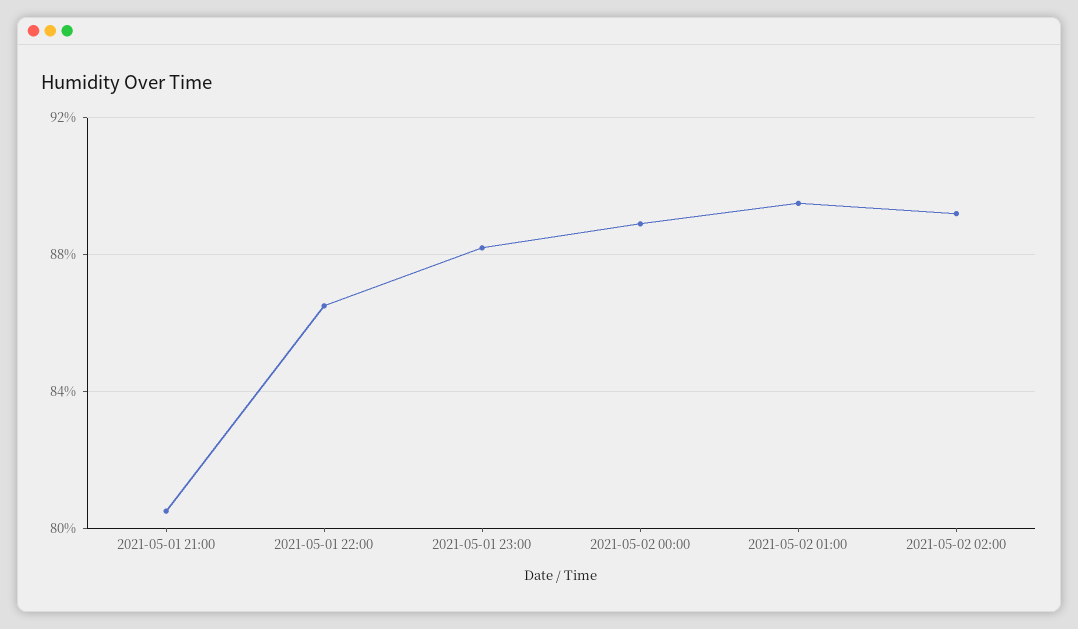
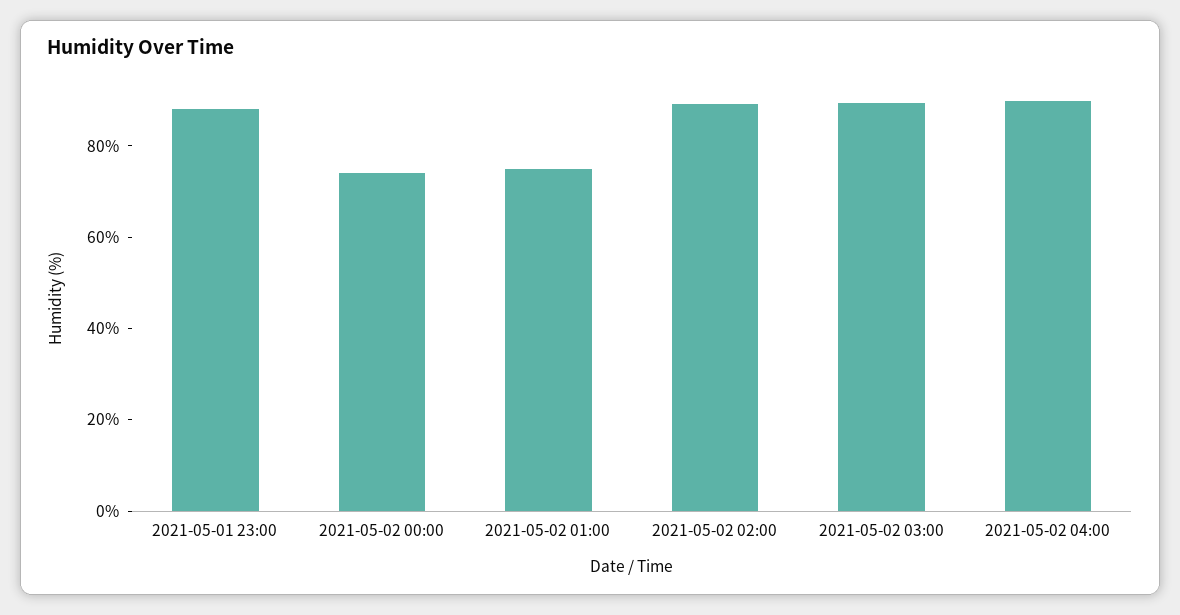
2021-05-01 21:00: 80.5 -> none
2021-05-01 22:00: 86.5 -> none
2021-05-02 00:00: 89 -> 75
2021-05-02 01:00: 89.5 -> 75
2021-05-02 03:00: none -> 90
2021-05-02 04:00: none -> 90

